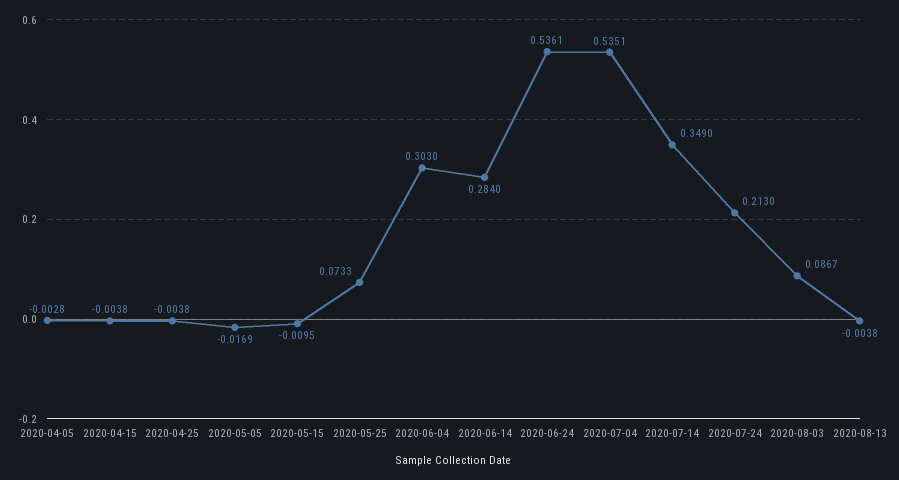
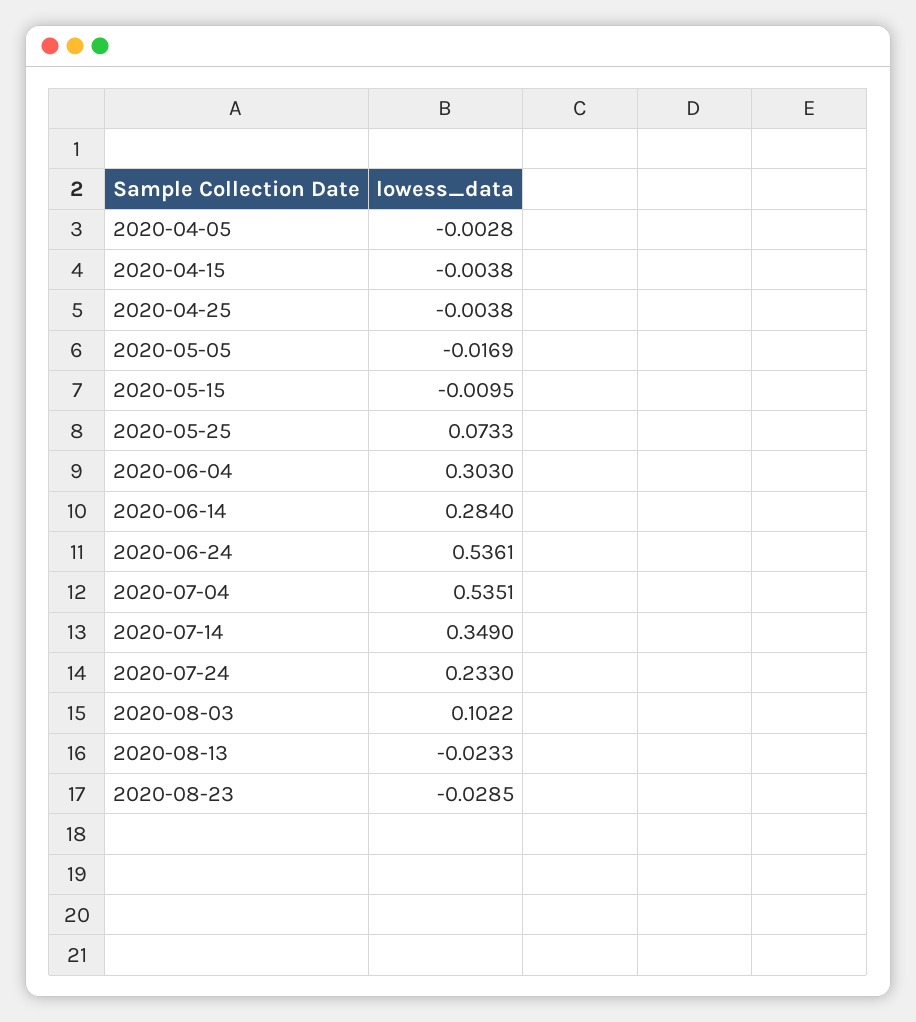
2020-07-24: 0.213 -> 0.233
2020-08-03: 0.0867 -> 0.1022
2020-08-13: -0.0038 -> -0.0233
2020-08-23: none -> -0.0285

